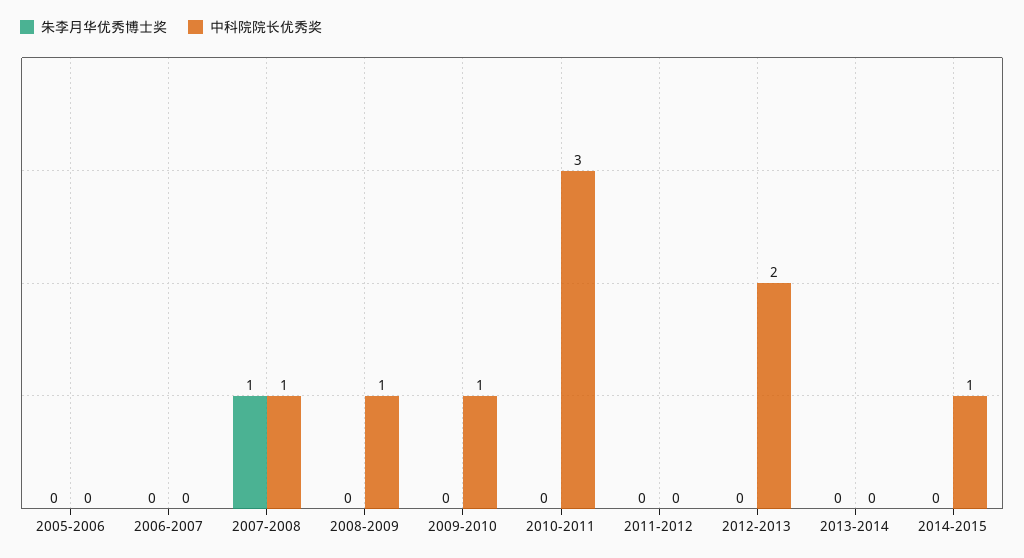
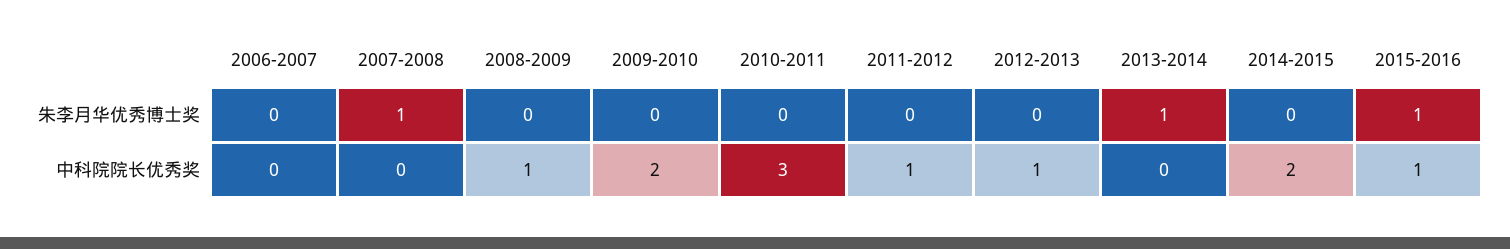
朱李月华优秀博士奖, 2005-2006: 0 -> none
中科院院长优秀奖, 2005-2006: 0 -> none
中科院院长优秀奖, 2007-2008: 1 -> 0
中科院院长优秀奖, 2009-2010: 1 -> 2
中科院院长优秀奖, 2011-2012: 0 -> 1
中科院院长优秀奖, 2012-2013: 2 -> 1
朱李月华优秀博士奖, 2013-2014: 0 -> 1
中科院院长优秀奖, 2014-2015: 1 -> 2
朱李月华优秀博士奖, 2015-2016: none -> 1
中科院院长优秀奖, 2015-2016: none -> 1

